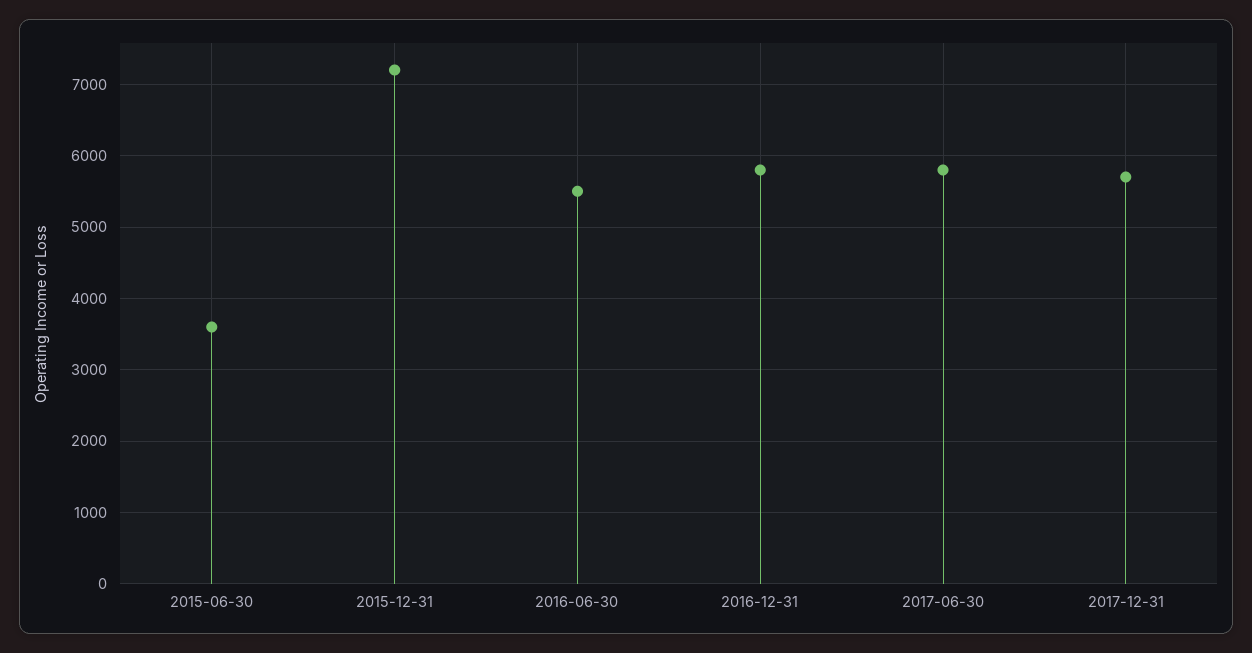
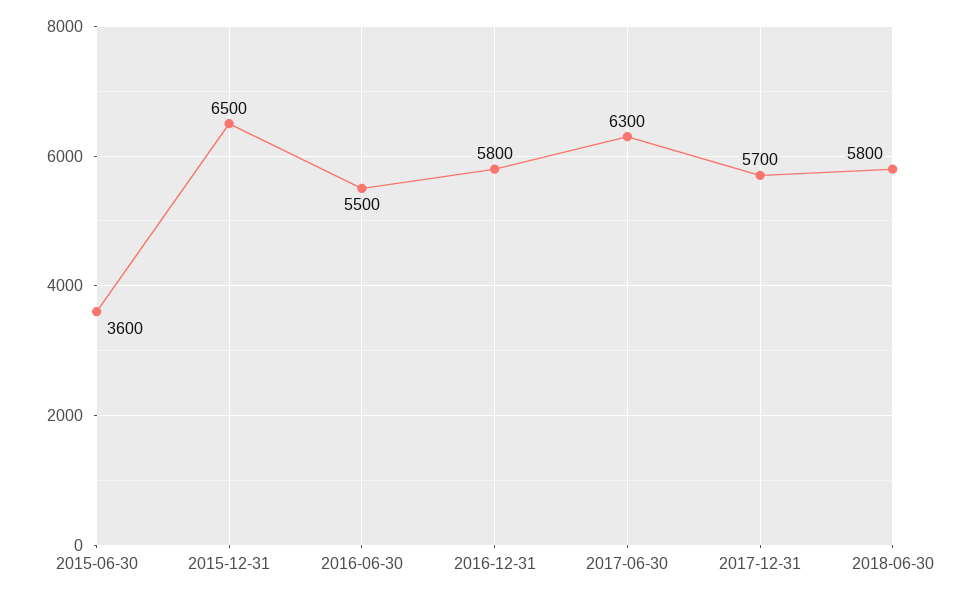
2015-12-31: 7200 -> 6500
2017-06-30: 5800 -> 6300
2018-06-30: none -> 5800

